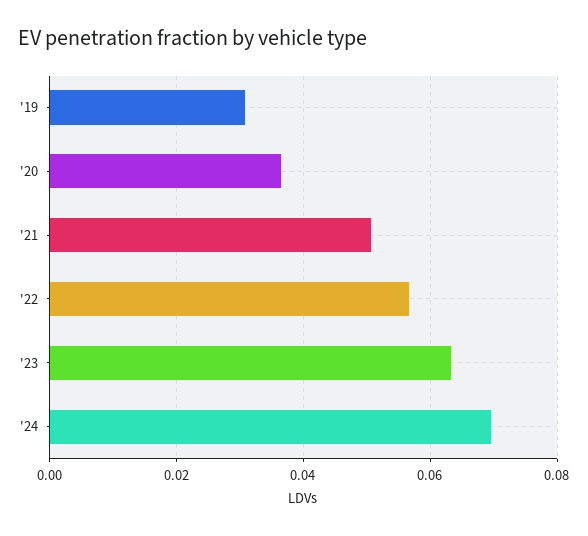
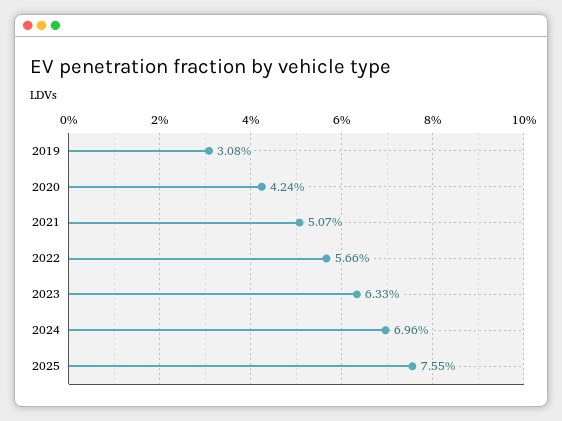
'20: 0.036 -> 0.0424
2025: none -> 0.0755

